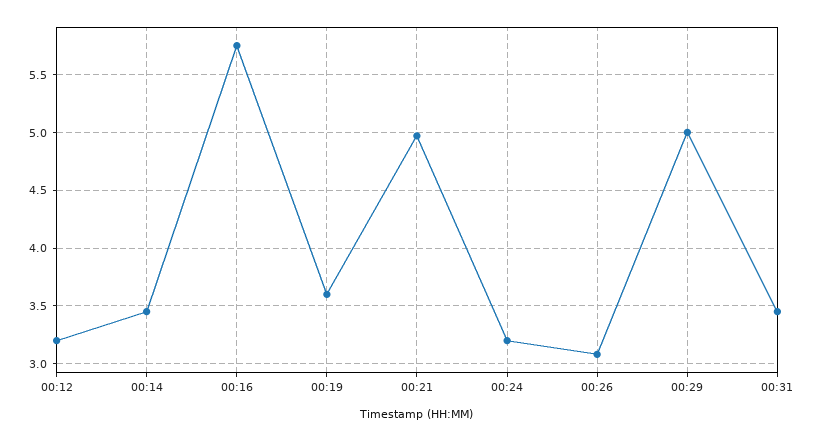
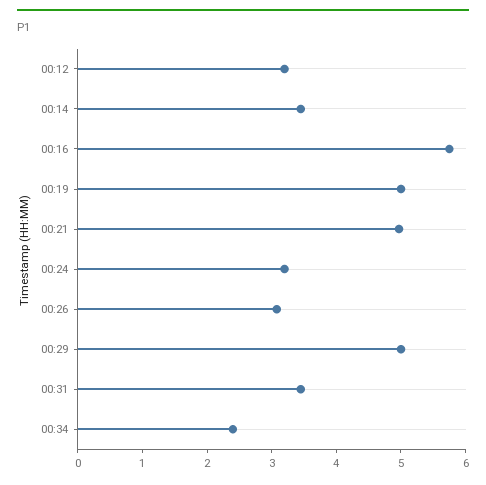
00:19: 3.6 -> 5
00:34: none -> 2.4

